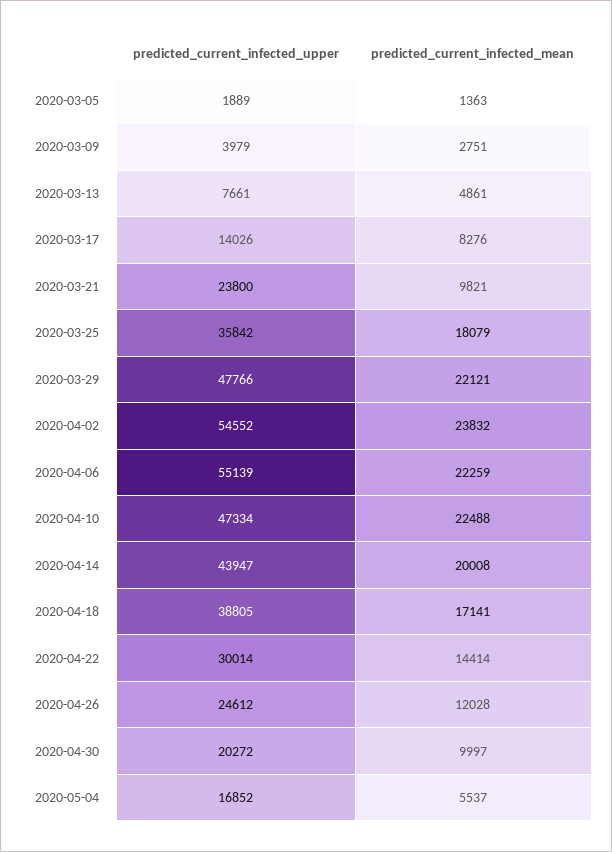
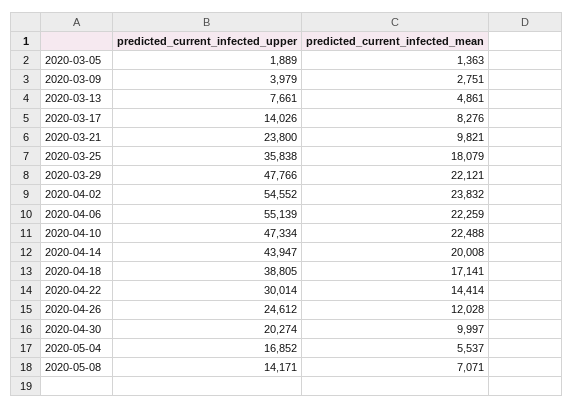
predicted_current_infected_upper, 2020-03-25: 35842 -> 35838
predicted_current_infected_upper, 2020-04-30: 20272 -> 20274
predicted_current_infected_upper, 2020-05-08: none -> 14171
predicted_current_infected_mean, 2020-05-08: none -> 7071

